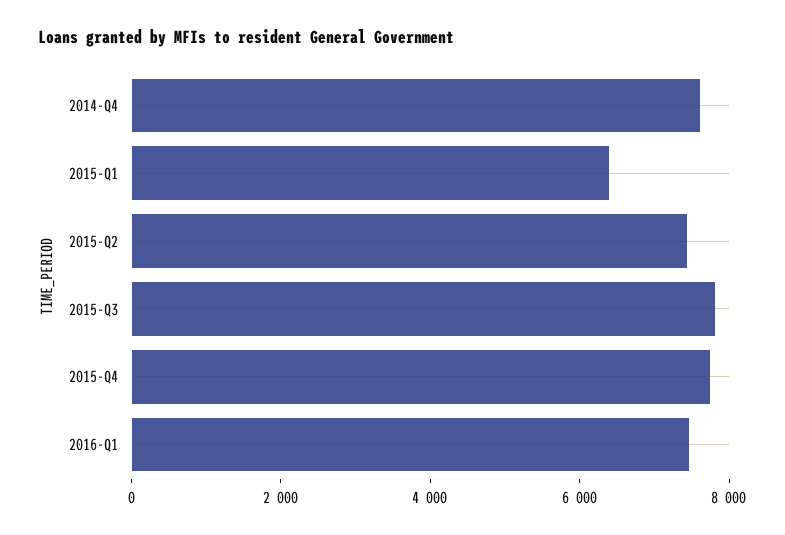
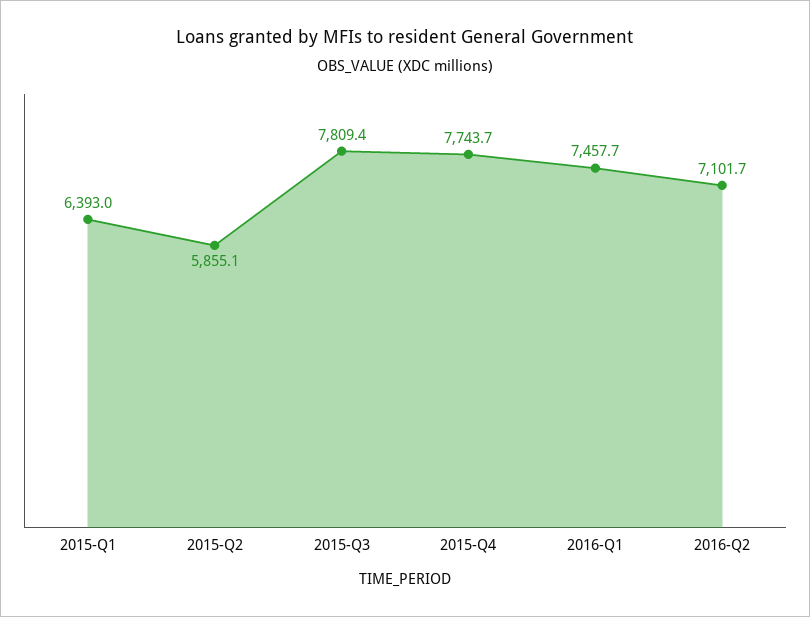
2014-Q4: 7500 -> none
2015-Q2: 7500 -> 5855.1
2016-Q2: none -> 7101.7

